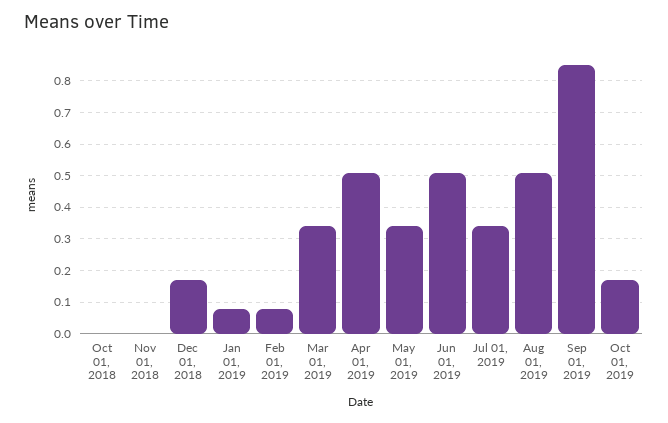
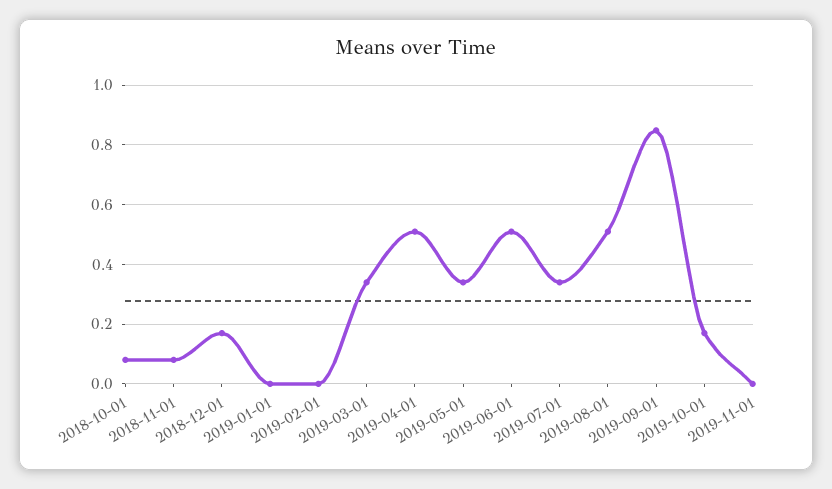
Oct 01, 2018: 0 -> 0.075
Nov 01, 2018: 0 -> 0.075
Jan 01, 2019: 0.08 -> 0
Feb 01, 2019: 0.08 -> 0
2019-11-01: none -> 0

